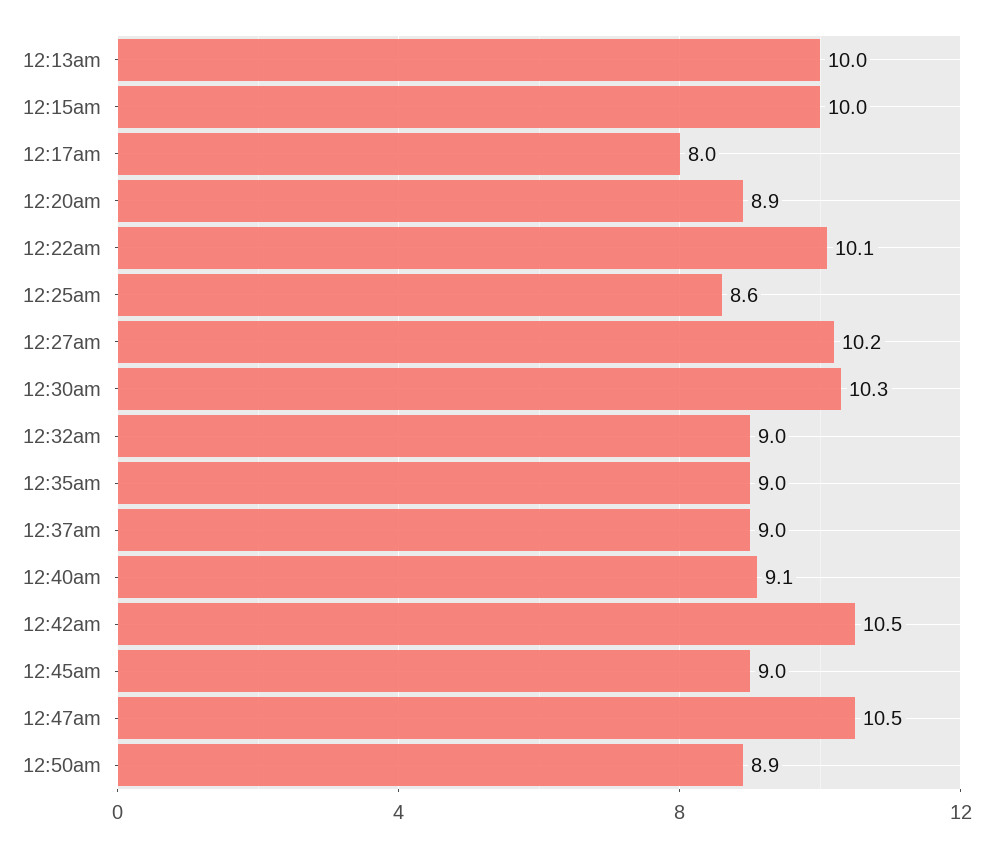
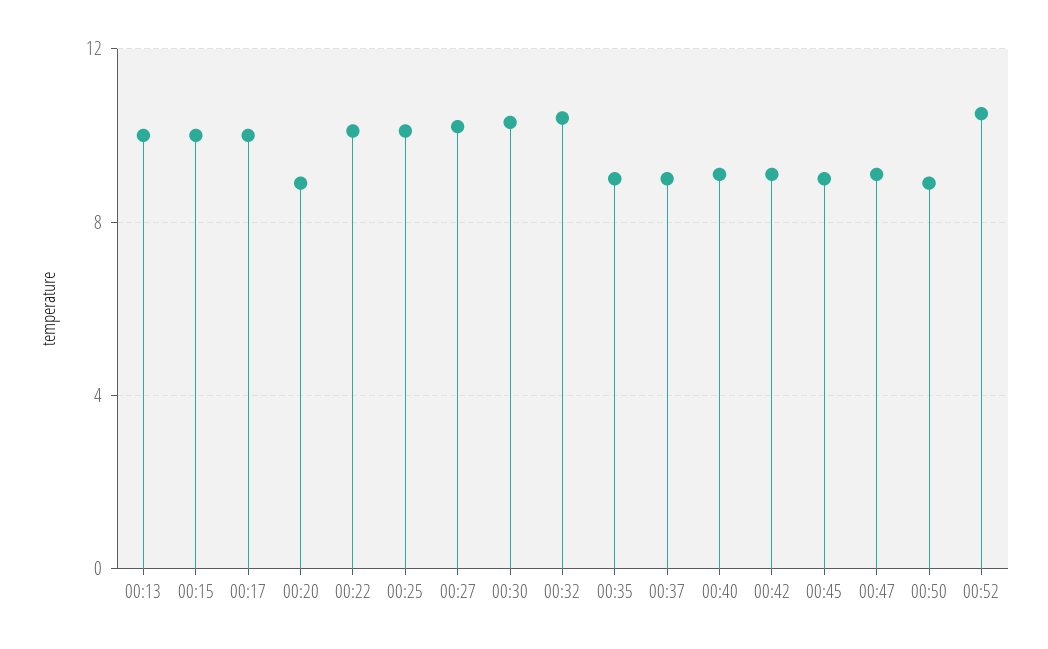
12:17am: 8 -> 10
12:25am: 8.6 -> 10
12:32am: 9 -> 10.5
12:42am: 10.5 -> 9
12:47am: 10.5 -> 9
00:52: none -> 10.5

